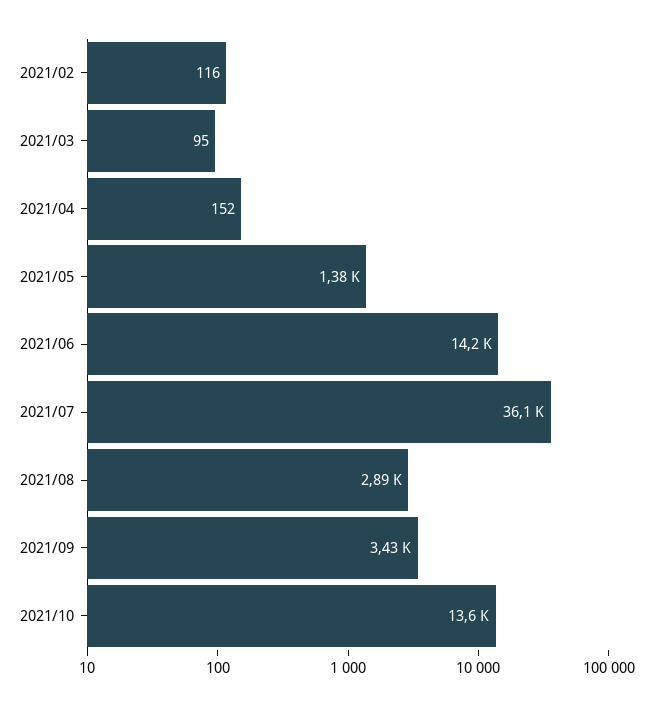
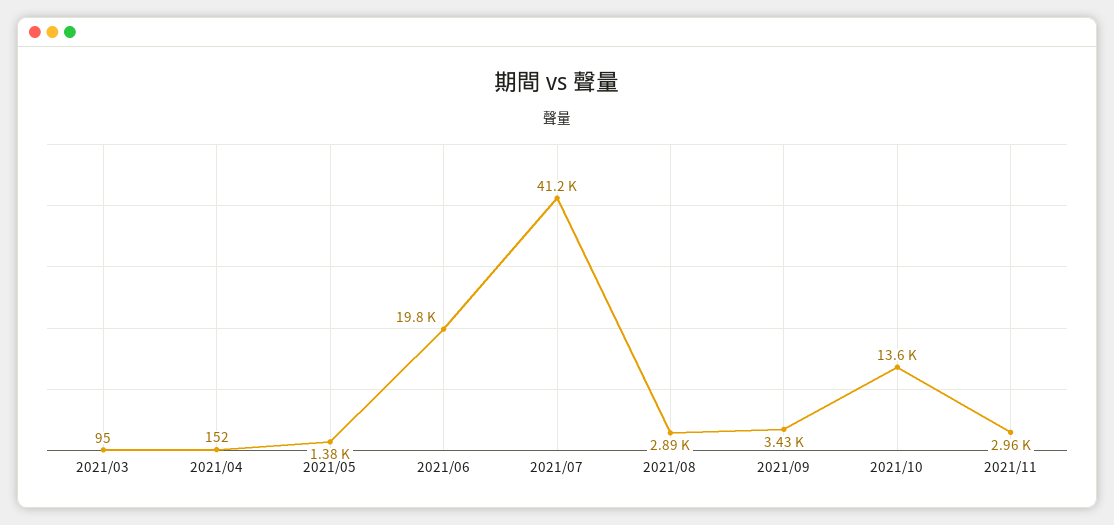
2021/02: 116 -> none
2021/06: 14200 -> 19800
2021/07: 36100 -> 41200
2021/11: none -> 2960

